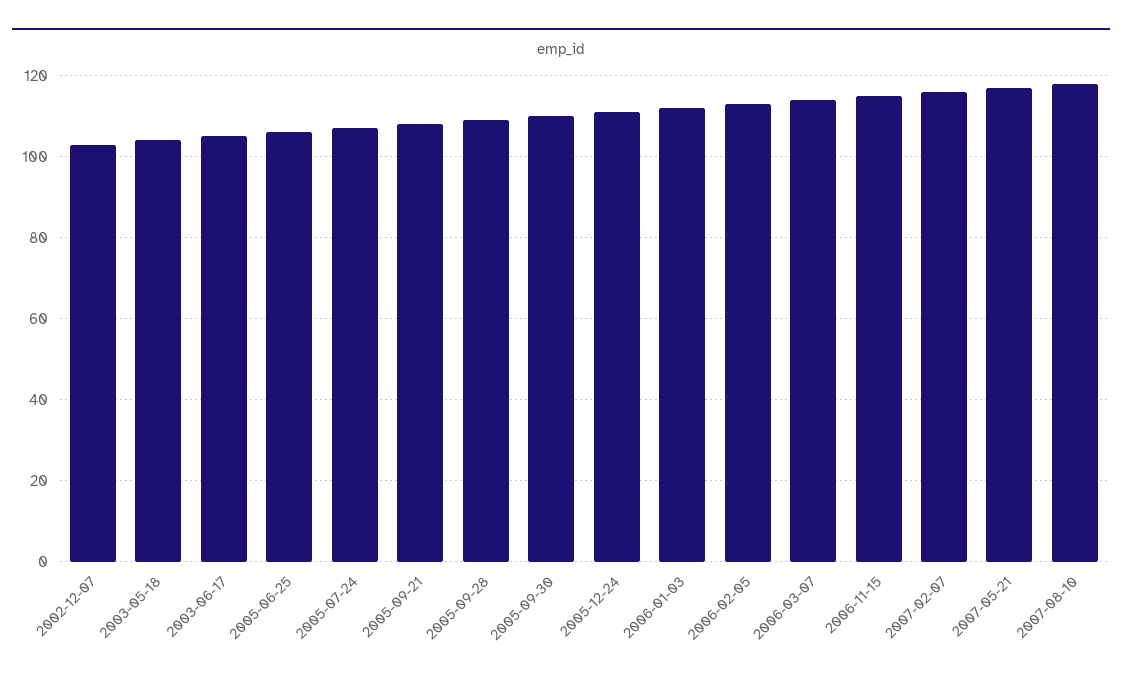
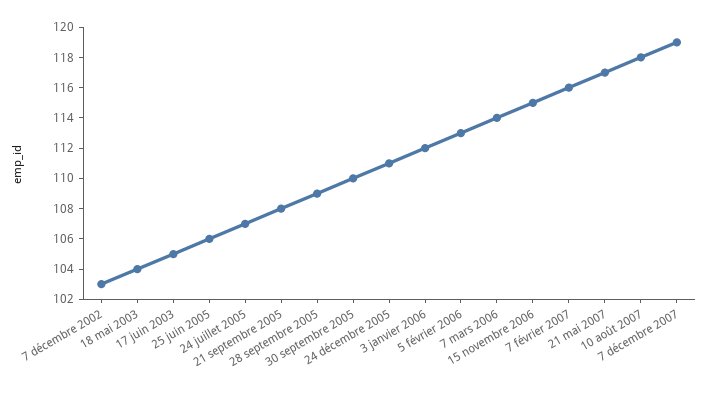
7 décembre 2007: none -> 119

